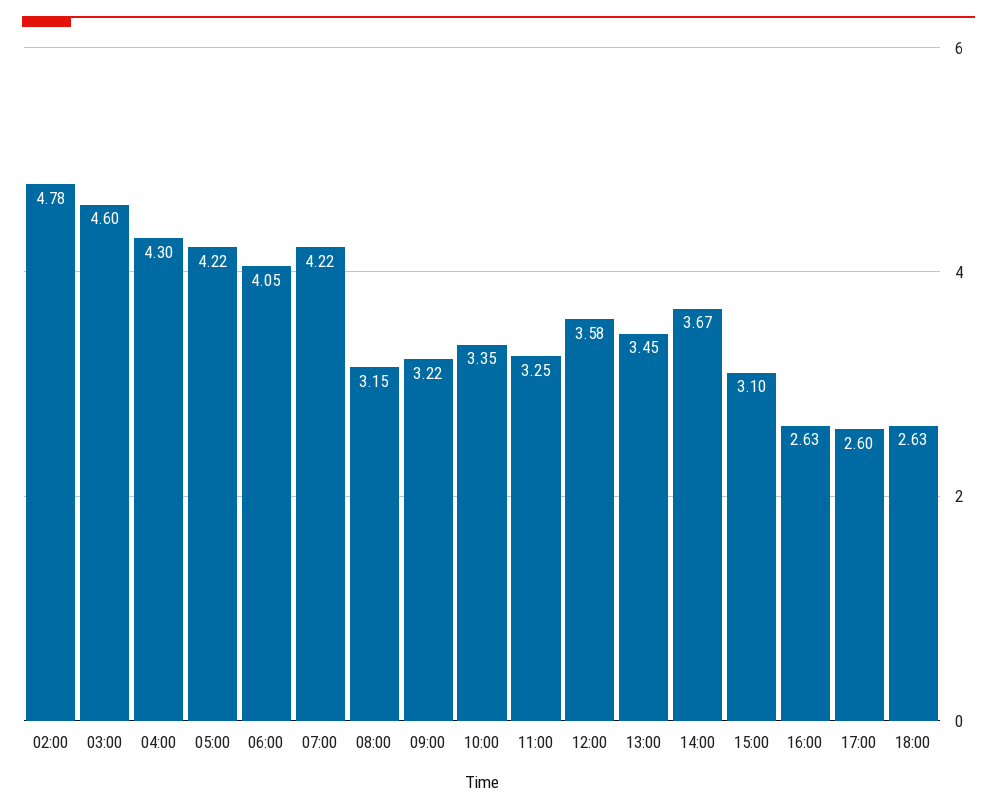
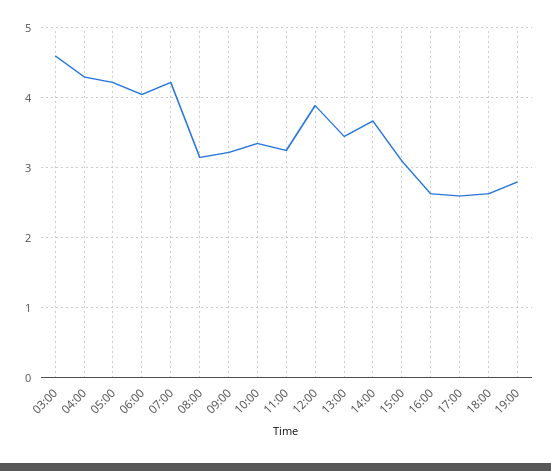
02:00: 4.78 -> none
12:00: 3.58 -> 3.9
19:00: none -> 2.8

